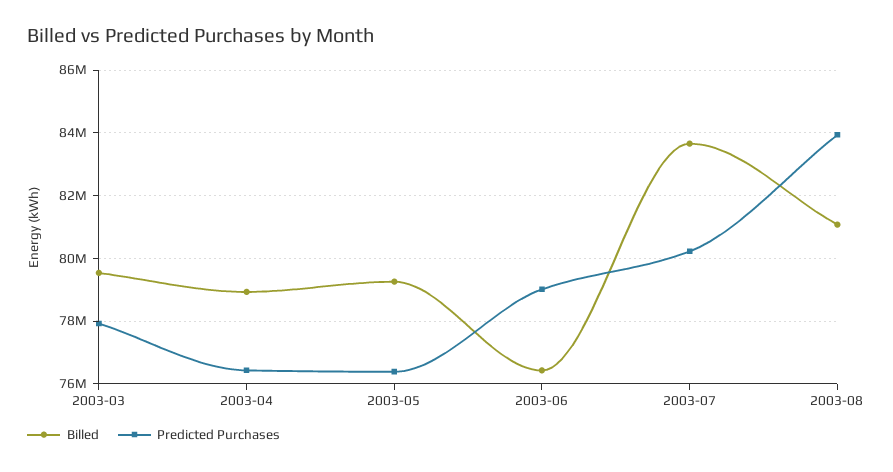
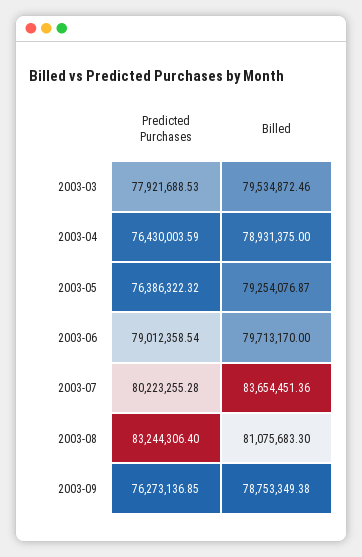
Billed, 2003-06: 76400000 -> 79713170
Predicted Purchases, 2003-08: 84000000 -> 83244306.4
Predicted Purchases, 2003-09: none -> 76273136.85
Billed, 2003-09: none -> 78753349.38

